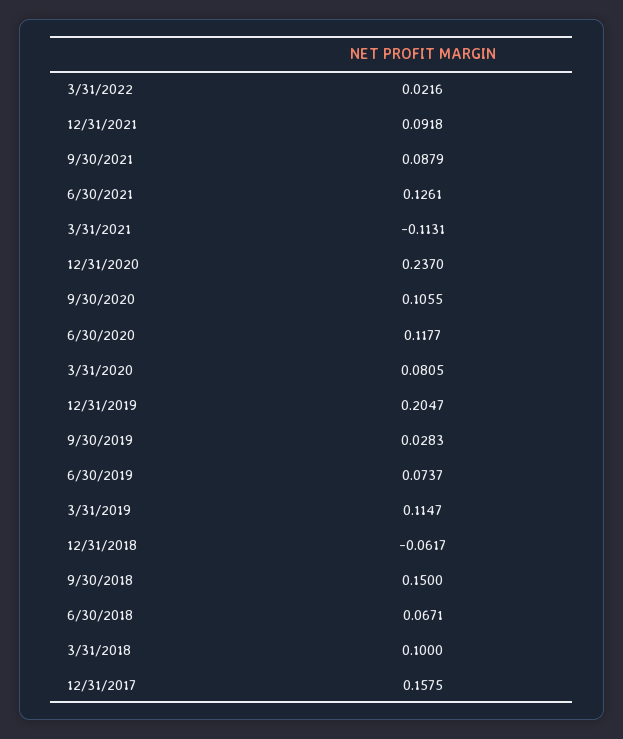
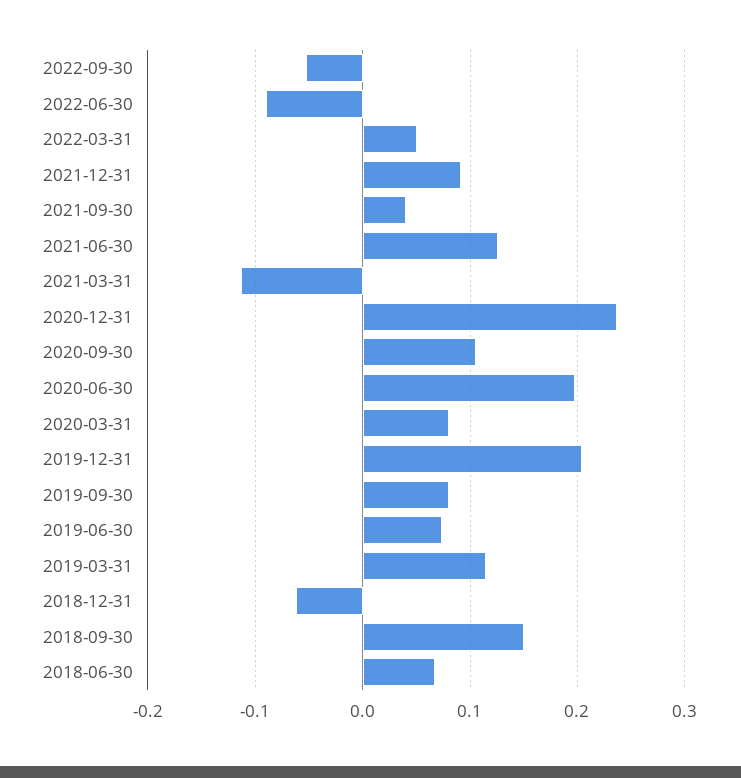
3/31/2022: 0.0216 -> 0.05
9/30/2021: 0.0879 -> 0.04
6/30/2020: 0.1177 -> 0.2
9/30/2019: 0.0283 -> 0.08
3/31/2018: 0.1 -> none
12/31/2017: 0.1575 -> none
2022-09-30: none -> -0.05
2022-06-30: none -> -0.09

